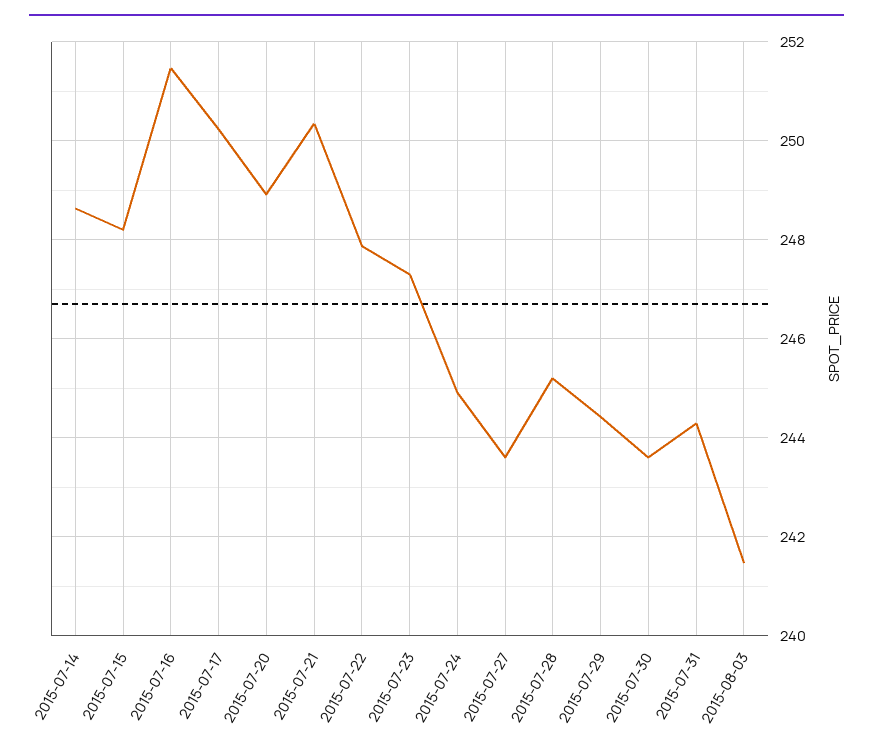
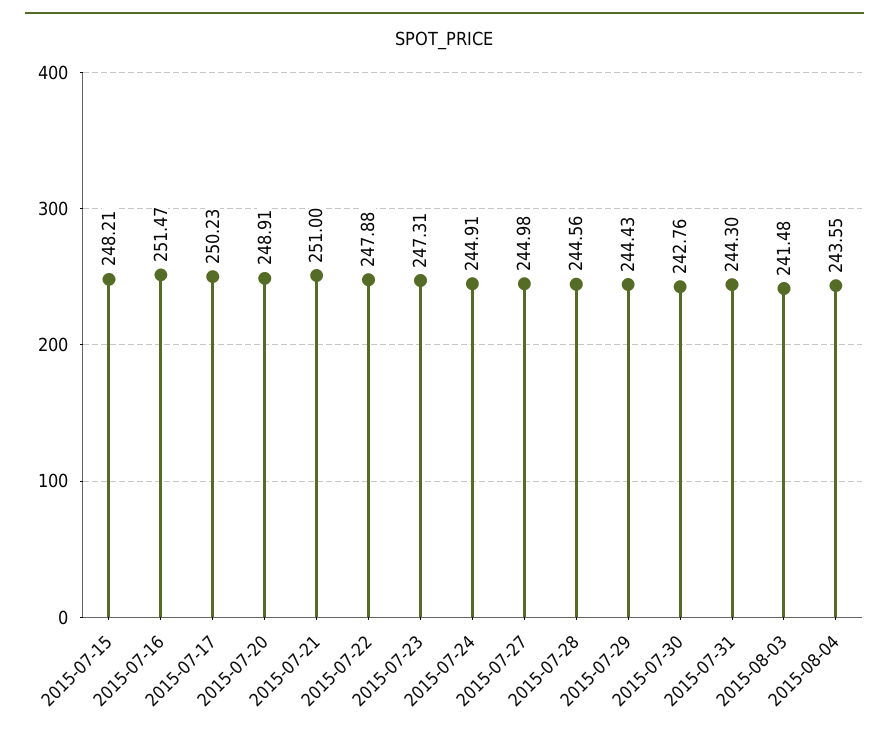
2015-07-14: 248.6 -> none
2015-07-21: 250.4 -> 251
2015-07-27: 243.6 -> 244.98
2015-07-28: 245.2 -> 244.56
2015-07-30: 243.6 -> 242.76
2015-08-04: none -> 243.55

